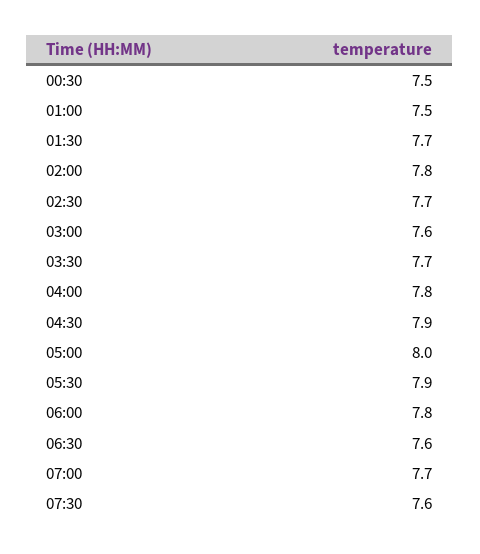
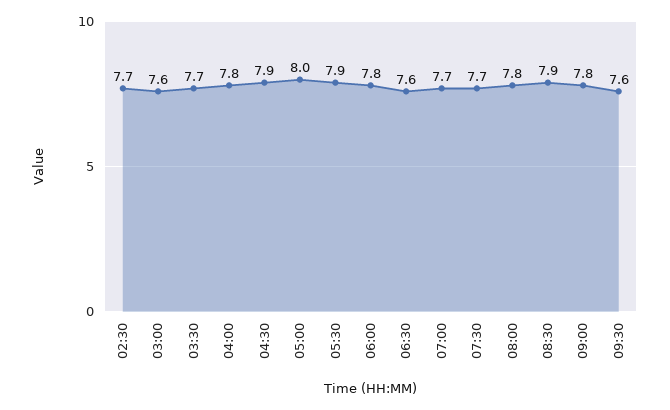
00:30: 7.5 -> none
01:00: 7.5 -> none
01:30: 7.7 -> none
02:00: 7.8 -> none
07:30: 7.6 -> 7.7
08:00: none -> 7.8
08:30: none -> 7.9
09:00: none -> 7.8
09:30: none -> 7.6

